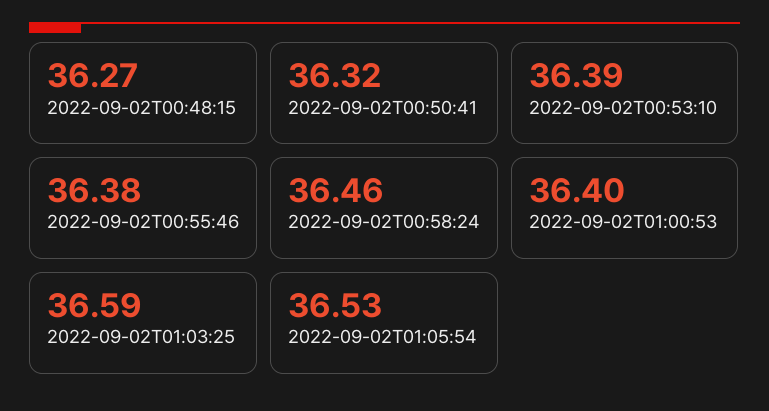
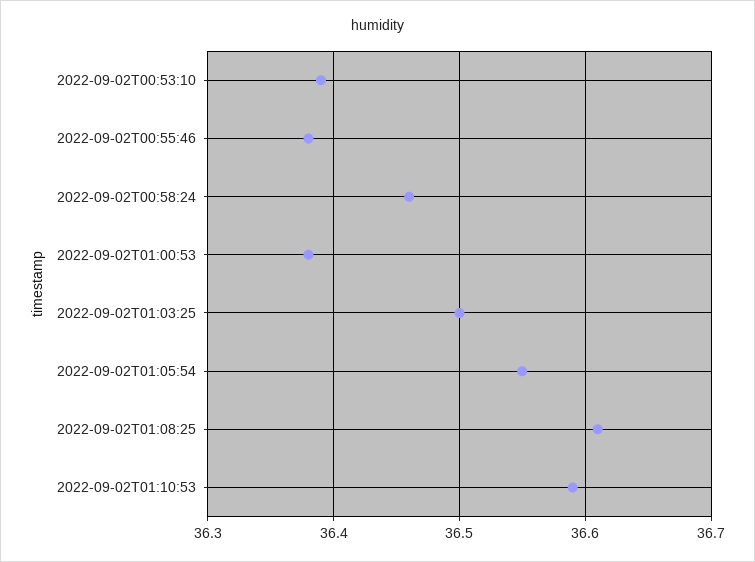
2022-09-02T00:48:15: 36.27 -> none
2022-09-02T00:50:41: 36.32 -> none
2022-09-02T01:00:53: 36.4 -> 36.38
2022-09-02T01:03:25: 36.59 -> 36.5
2022-09-02T01:05:54: 36.53 -> 36.55
2022-09-02T01:08:25: none -> 36.61
2022-09-02T01:10:53: none -> 36.59

